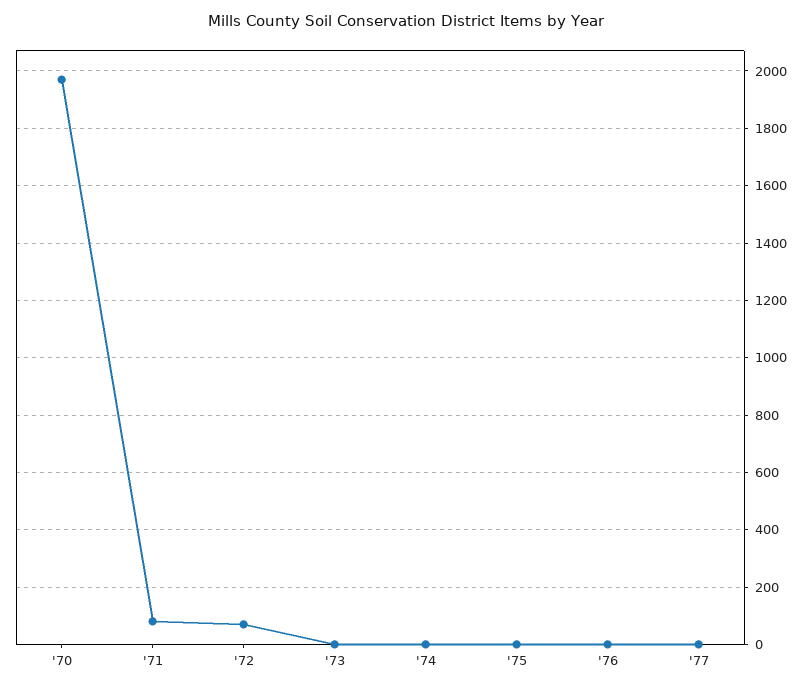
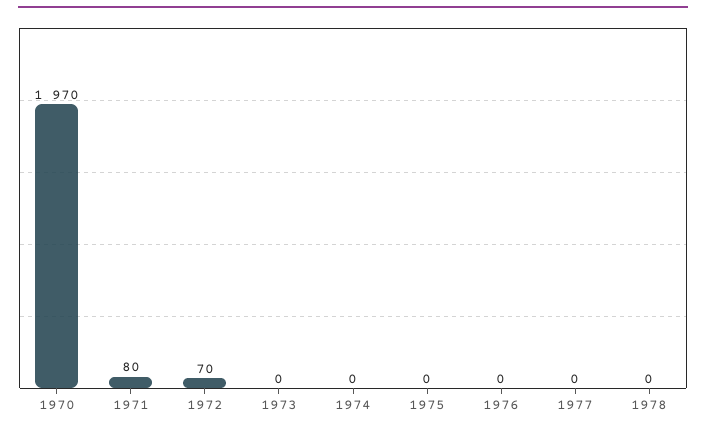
1978: none -> 0

